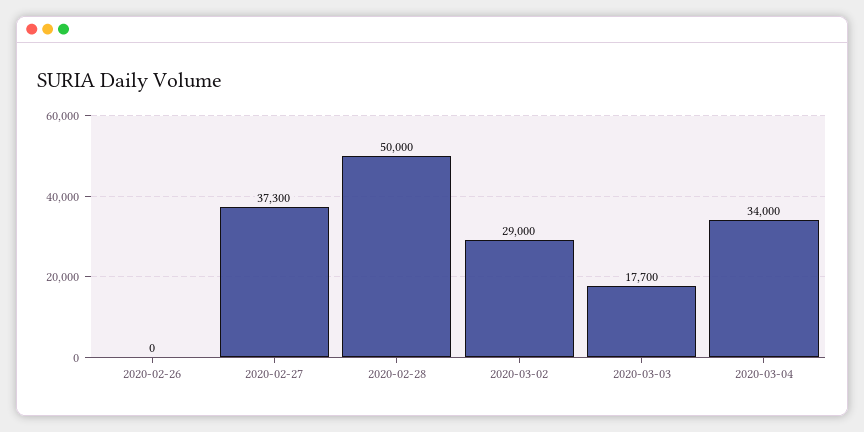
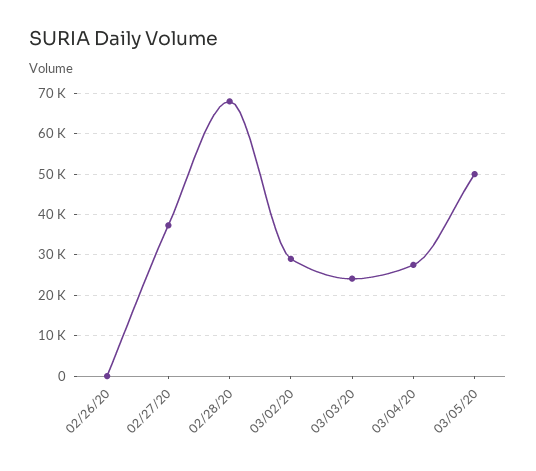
2020-02-28: 50000 -> 68000
2020-03-03: 17700 -> 24000
2020-03-04: 34000 -> 28000
03/05/20: none -> 50000

